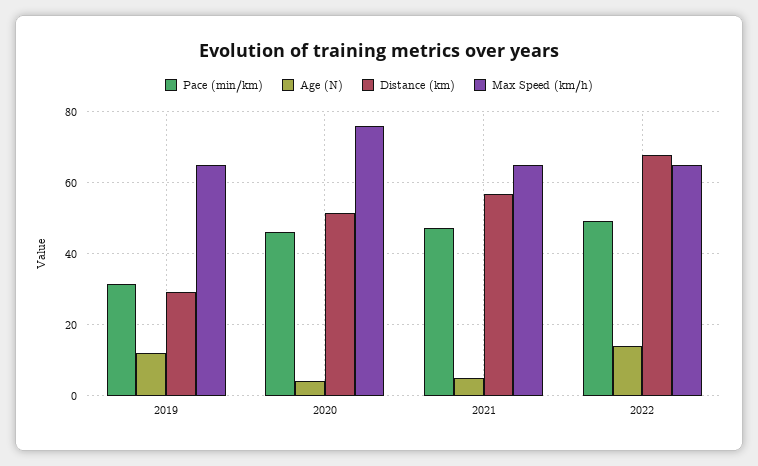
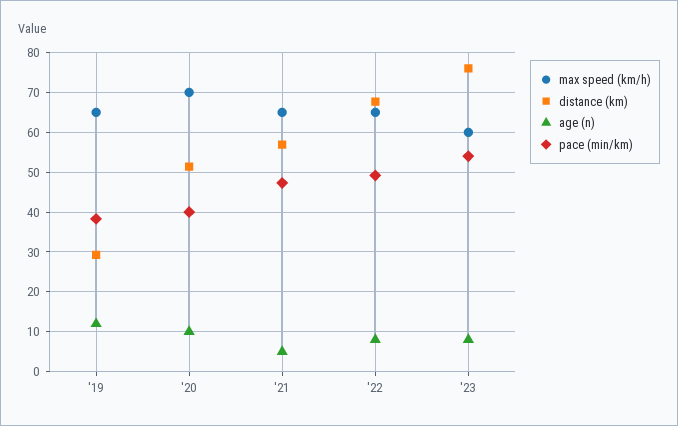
Pace (min/km), 2019: 32 -> 38
Pace (min/km), 2020: 46 -> 40
Age (N), 2020: 4 -> 10
Max Speed (km/h), 2020: 76 -> 70
Age (N), 2022: 14 -> 8
Max Speed (km/h), '23: none -> 60
Distance (km), '23: none -> 76
Age (N), '23: none -> 8
Pace (min/km), '23: none -> 54

